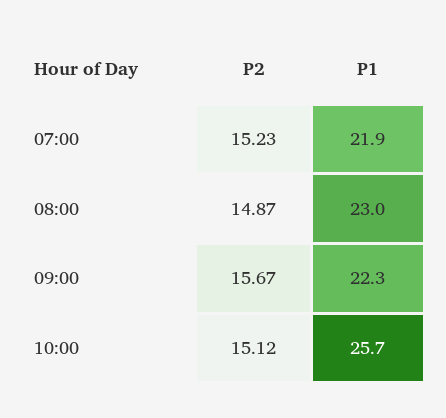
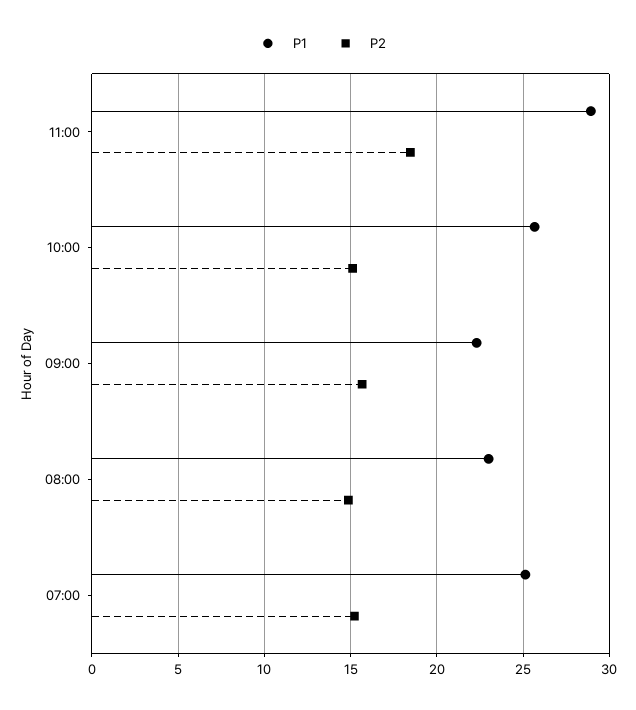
P1, 07:00: 21.9 -> 25
P1, 11:00: none -> 29
P2, 11:00: none -> 18.5

